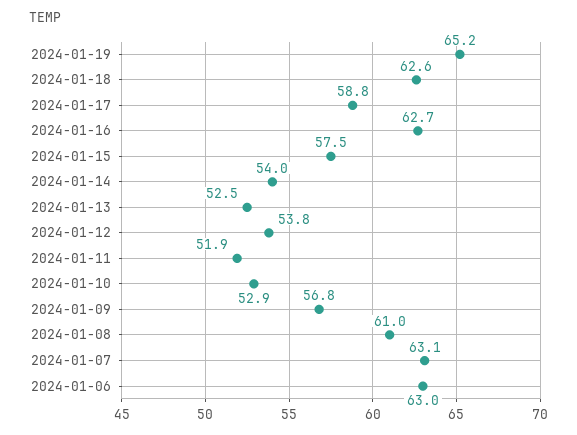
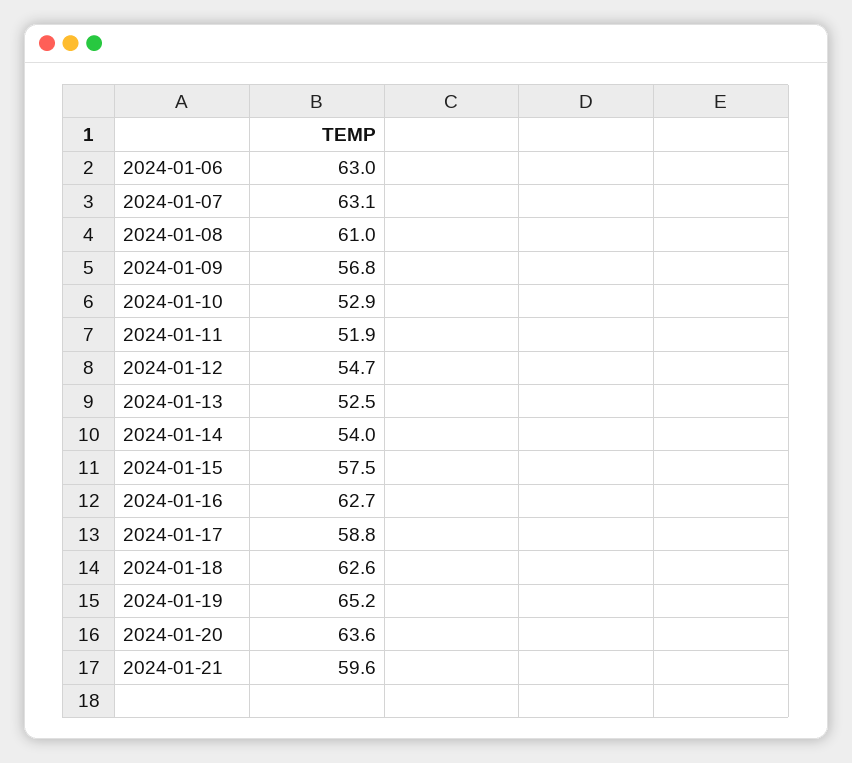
2024-01-12: 53.8 -> 54.7
2024-01-20: none -> 63.6
2024-01-21: none -> 59.6

